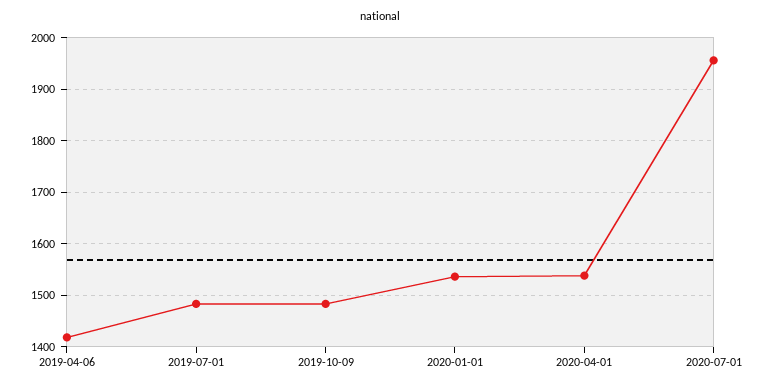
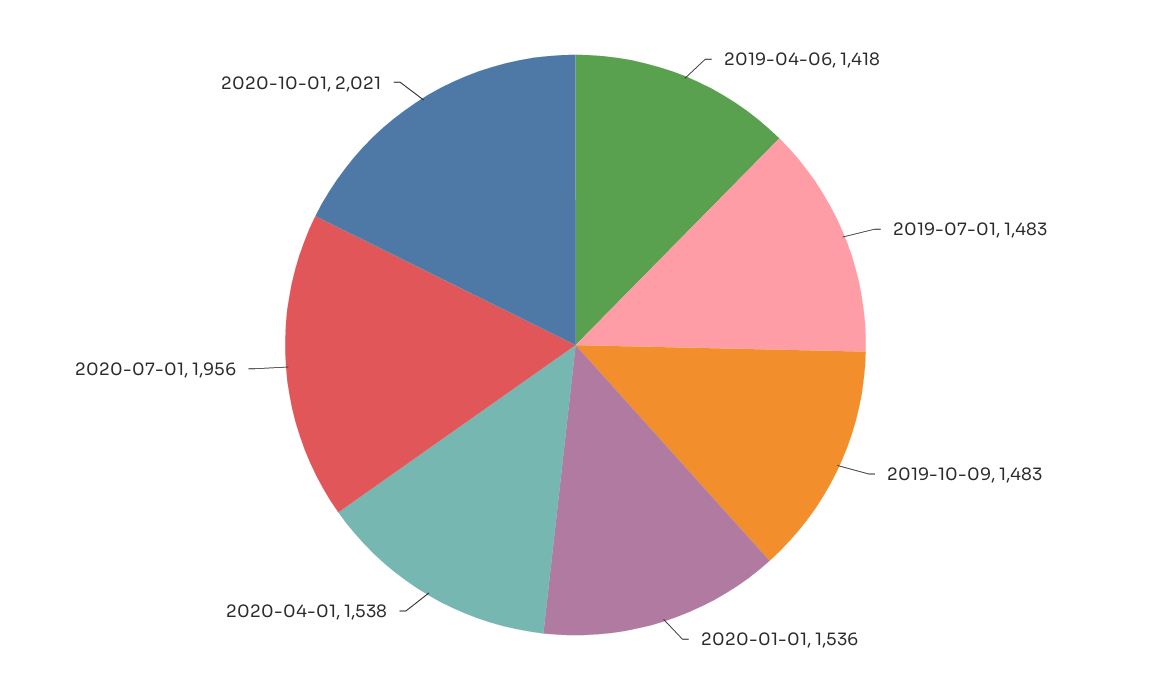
2020-10-01: none -> 2021

